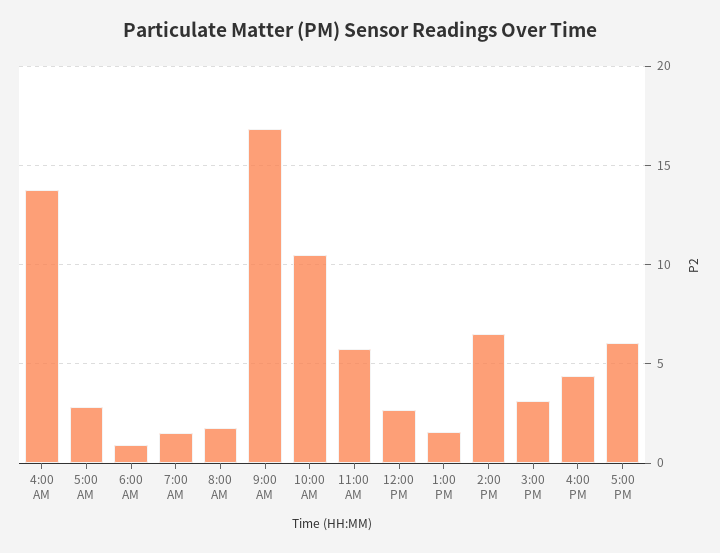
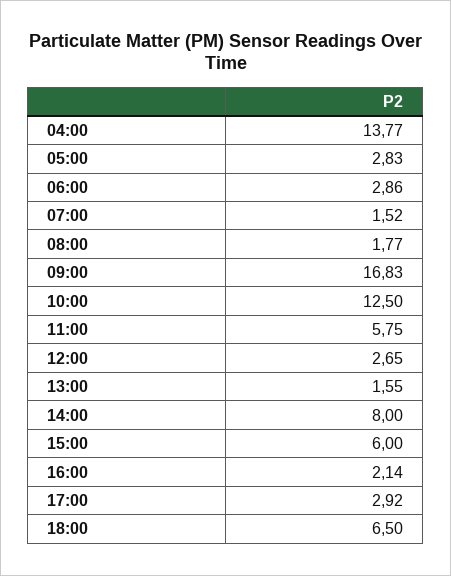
6:00 AM: 1 -> 2.86
10:00 AM: 10.5 -> 12.5
2:00 PM: 6.5 -> 8
3:00 PM: 3 -> 6
4:00 PM: 4.5 -> 2.14
5:00 PM: 6 -> 2.92
18:00: none -> 6.5

